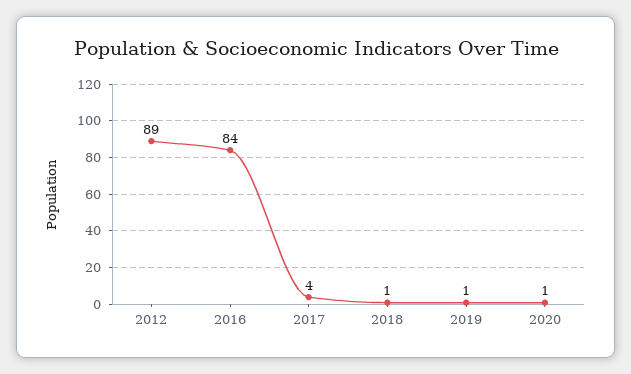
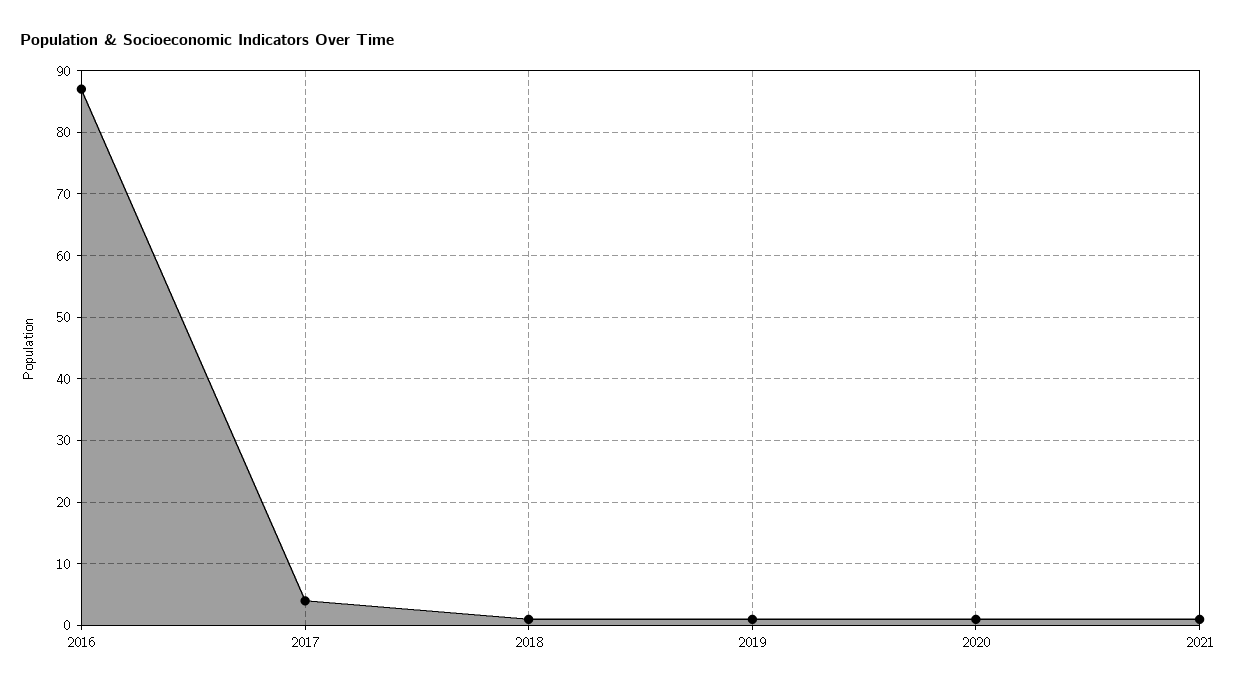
2012: 89 -> none
2016: 84 -> 87
2021: none -> 1

